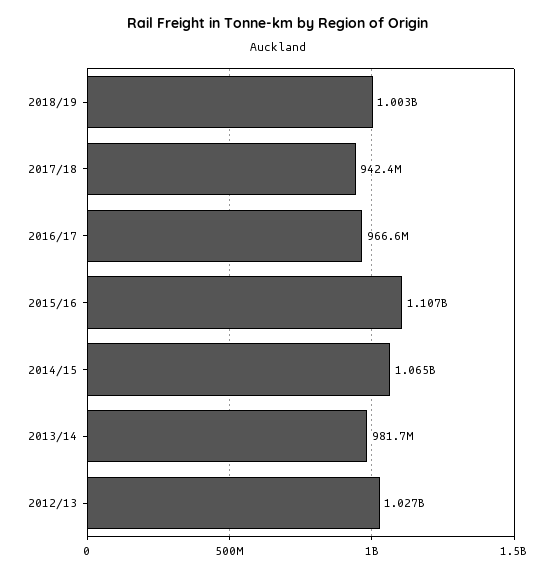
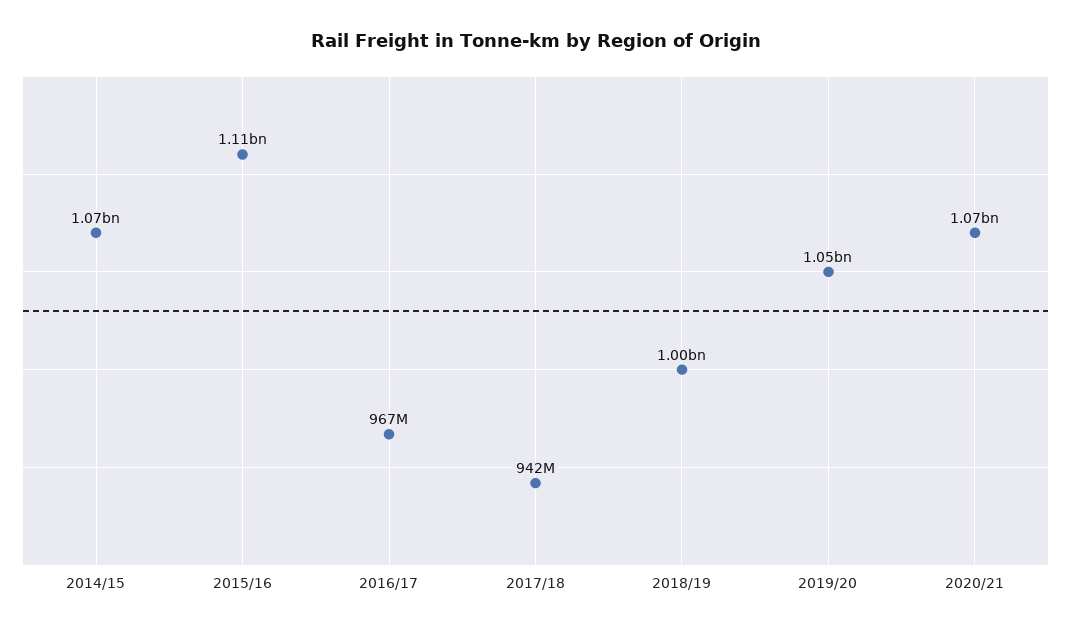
2013/14: 981700000 -> none
2012/13: 1027000000 -> none
2019/20: none -> 1050000000
2020/21: none -> 1070000000

